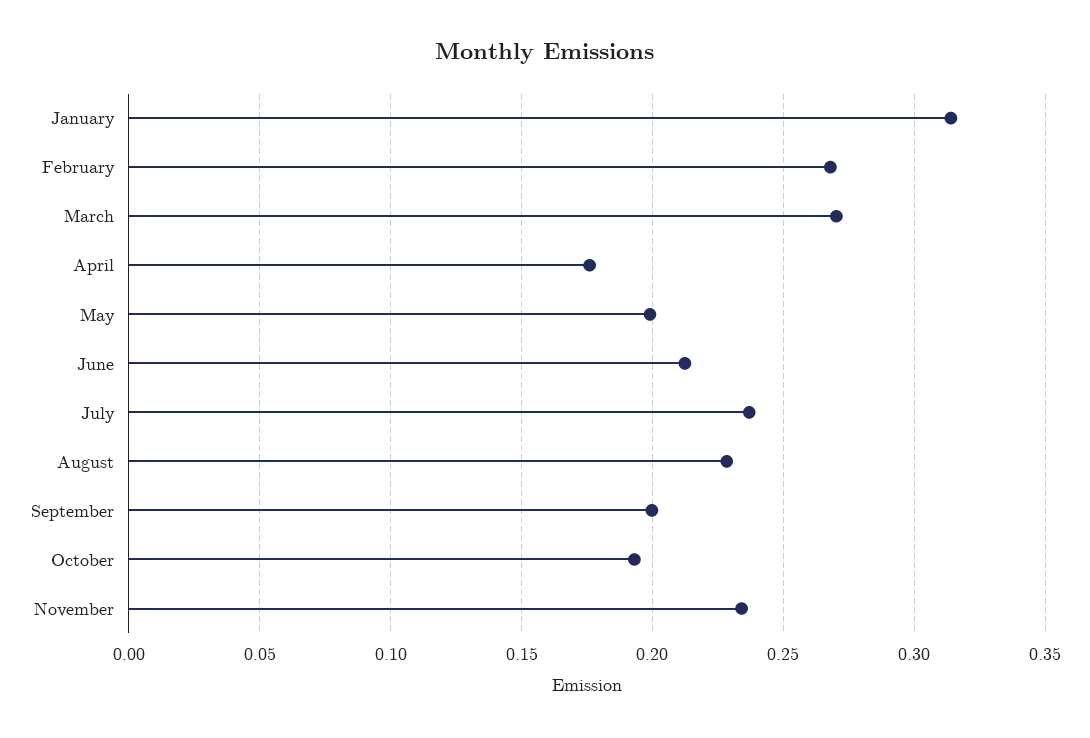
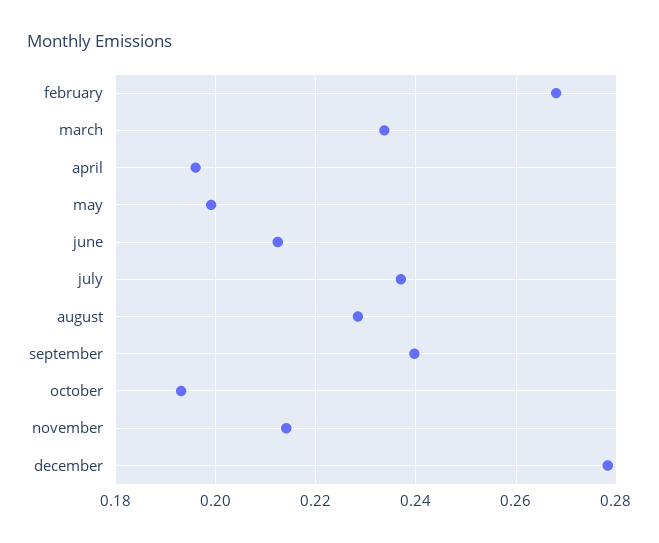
January: 0.315 -> none
March: 0.27 -> 0.234
April: 0.175 -> 0.196
September: 0.2 -> 0.24
November: 0.235 -> 0.214
december: none -> 0.278

